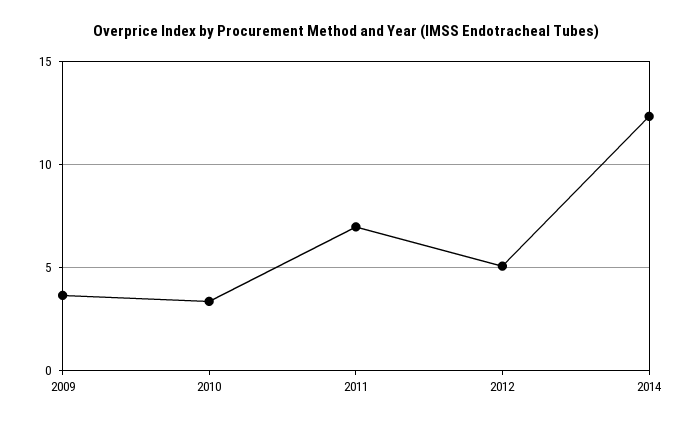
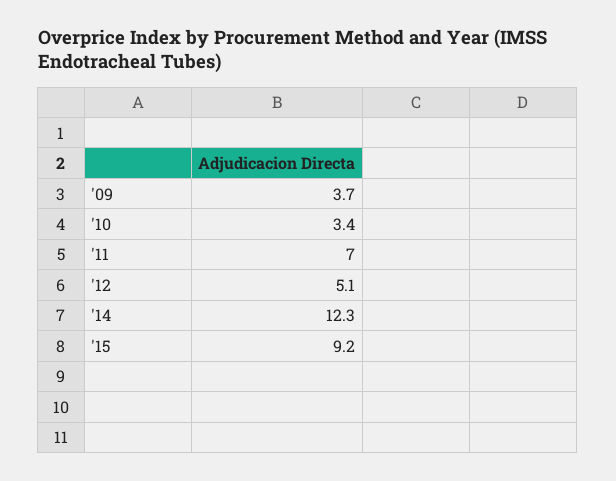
'15: none -> 9.2

